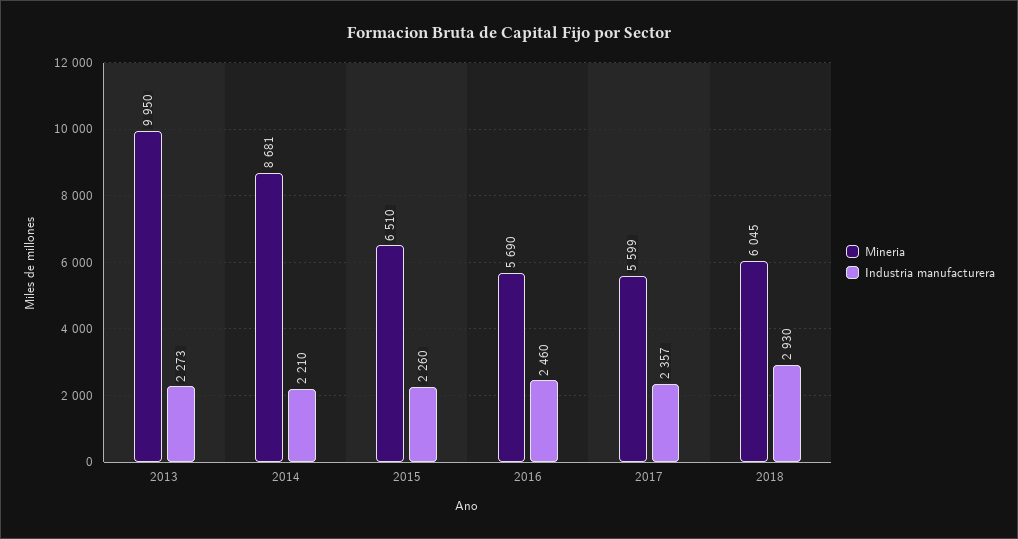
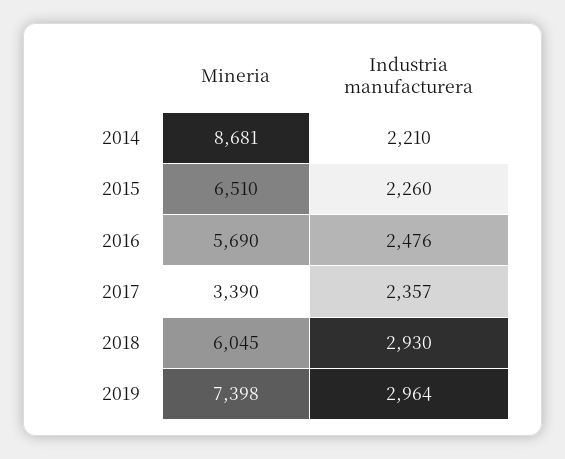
Mineria, 2013: 9950 -> none
Industria manufacturera, 2013: 2273 -> none
Industria manufacturera, 2016: 2460 -> 2476
Mineria, 2017: 5599 -> 3390
Mineria, 2019: none -> 7398
Industria manufacturera, 2019: none -> 2964

